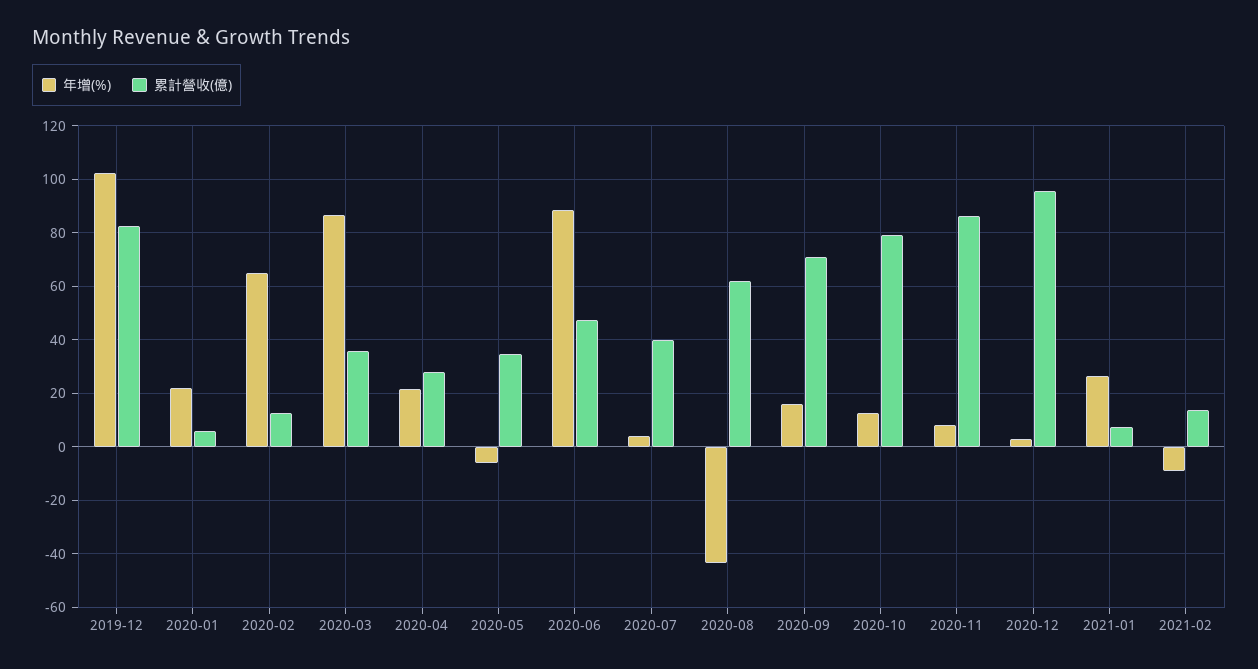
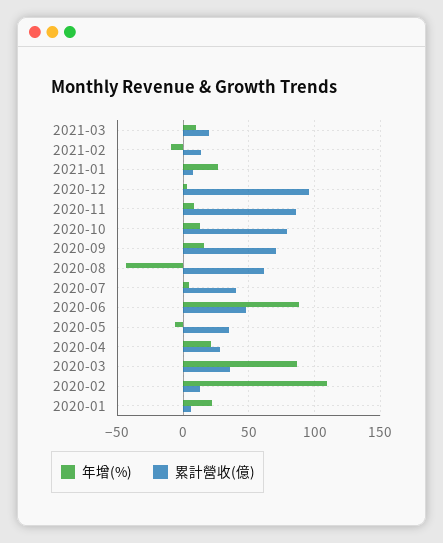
年增(%), 2019-12: 102.5 -> none
累計營收(億), 2019-12: 82.5 -> none
年增(%), 2020-02: 65 -> 110
年增(%), 2021-03: none -> 10
累計營收(億), 2021-03: none -> 20

